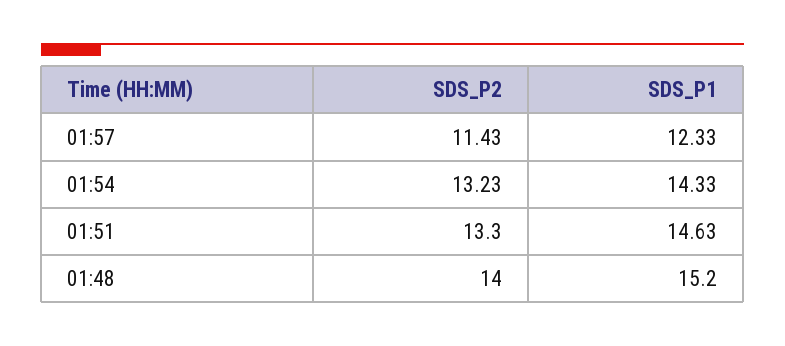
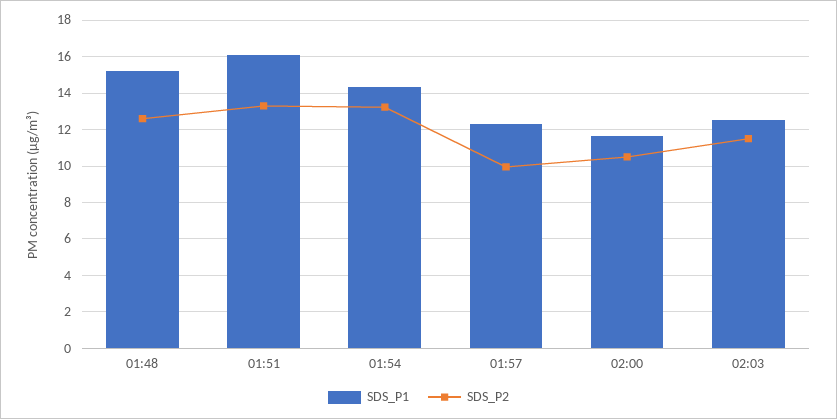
SDS_P2, 01:57: 11.43 -> 10
SDS_P1, 01:51: 14.63 -> 16
SDS_P2, 01:48: 14 -> 12.5
SDS_P1, 02:00: none -> 11.5
SDS_P2, 02:00: none -> 10.5
SDS_P1, 02:03: none -> 12.5
SDS_P2, 02:03: none -> 11.5

